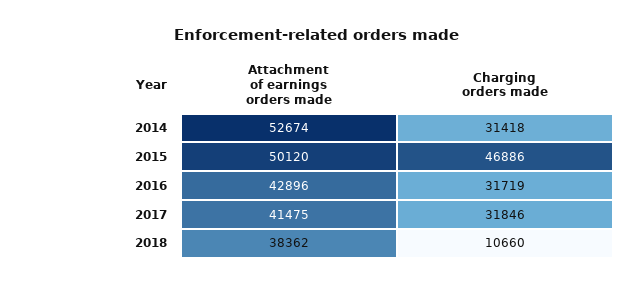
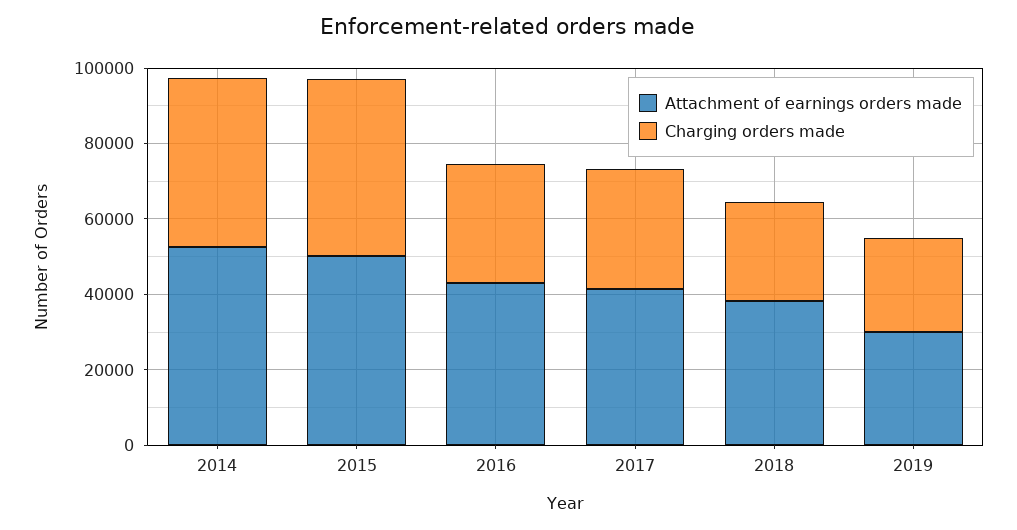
Charging orders made, 2014: 31418 -> 45000
Charging orders made, 2018: 10660 -> 25000
Attachment of earnings orders made, 2019: none -> 30000
Charging orders made, 2019: none -> 25000

